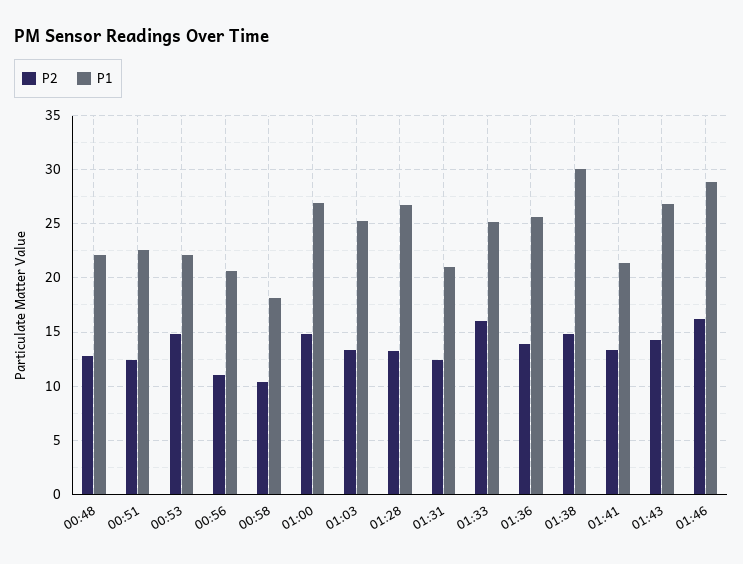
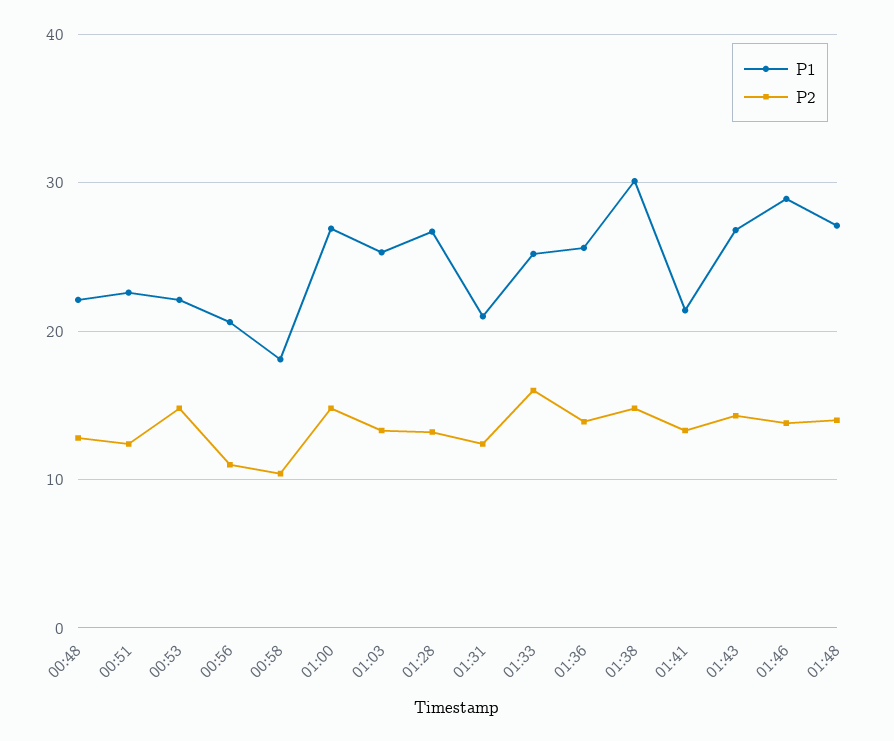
P2, 01:46: 16 -> 14
P1, 01:48: none -> 27
P2, 01:48: none -> 14

